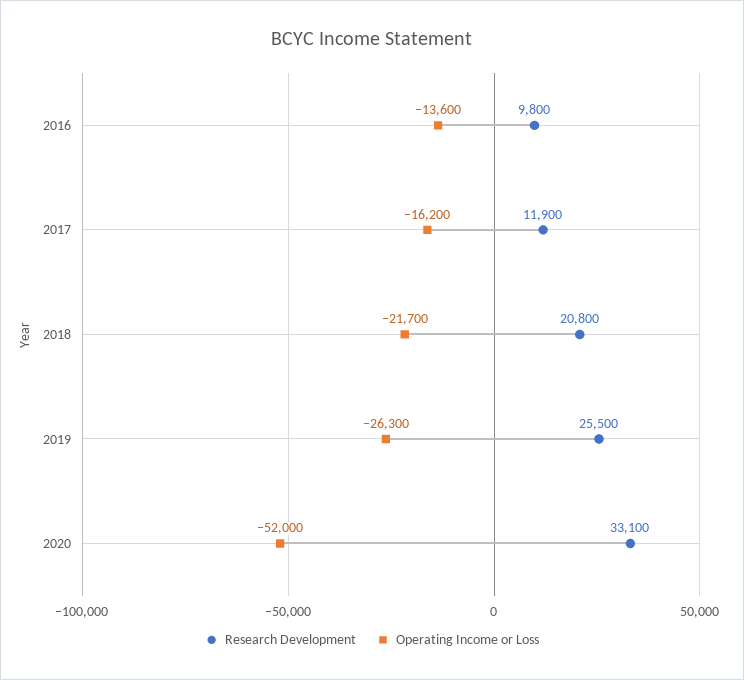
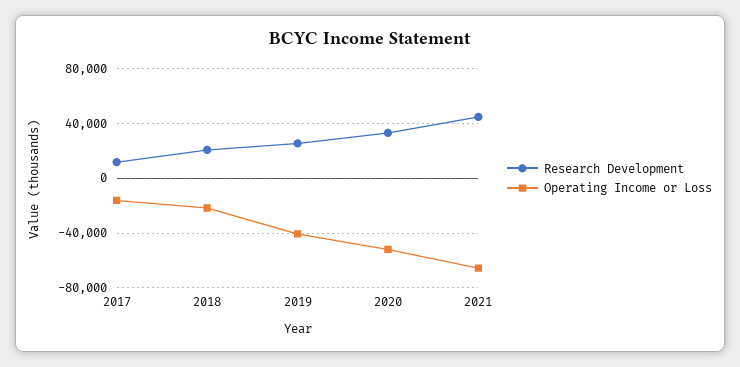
Research Development, 2016: 9800 -> none
Operating Income or Loss, 2016: -13600 -> none
Operating Income or Loss, 2019: -26300 -> -40000
Research Development, 2021: none -> 45000
Operating Income or Loss, 2021: none -> -65000

